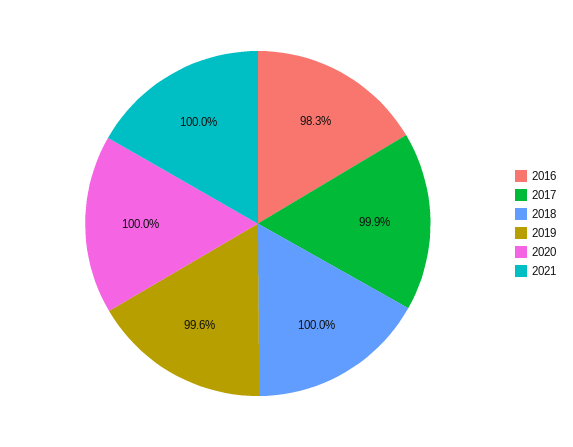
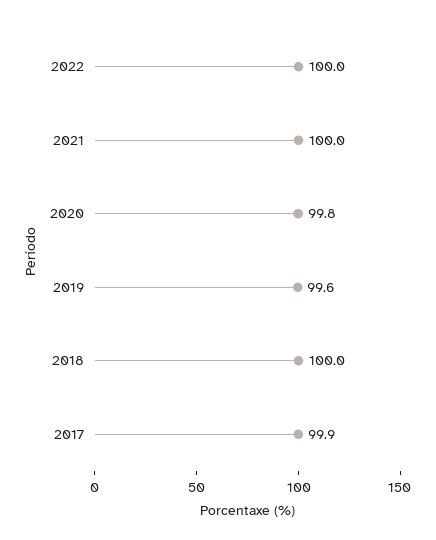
2016: 98.3 -> none
2020: 100 -> 99.8
2022: none -> 100

